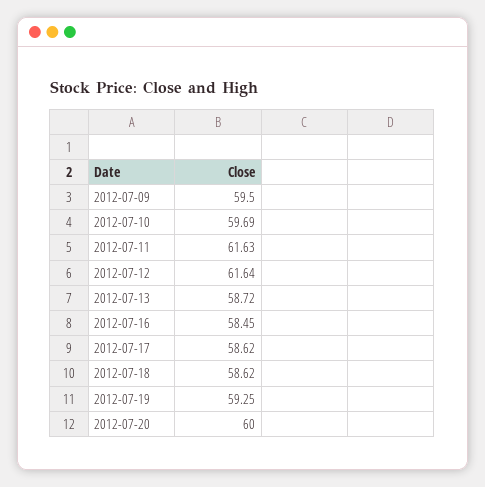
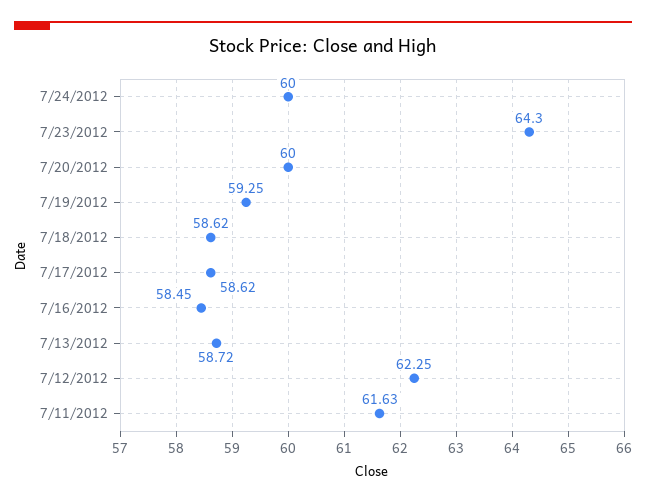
2012-07-09: 59.5 -> none
2012-07-10: 59.69 -> none
2012-07-12: 61.64 -> 62.25
7/24/2012: none -> 60
7/23/2012: none -> 64.3

